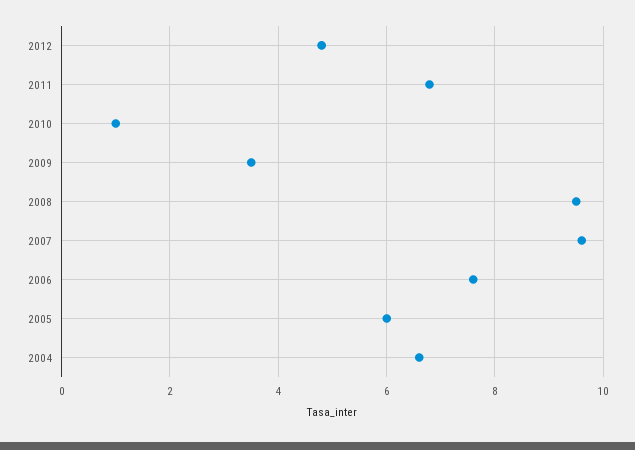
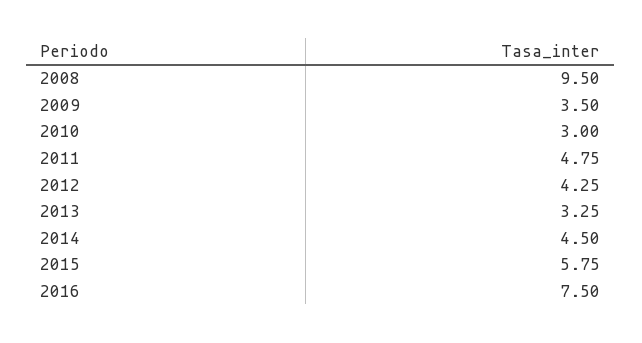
2012: 4.8 -> 4.25
2011: 6.8 -> 4.75
2010: 1 -> 3
2007: 9.6 -> none
2006: 7.6 -> none
2005: 6 -> none
2004: 6.6 -> none
2013: none -> 3.25
2014: none -> 4.5
2015: none -> 5.75
2016: none -> 7.5

